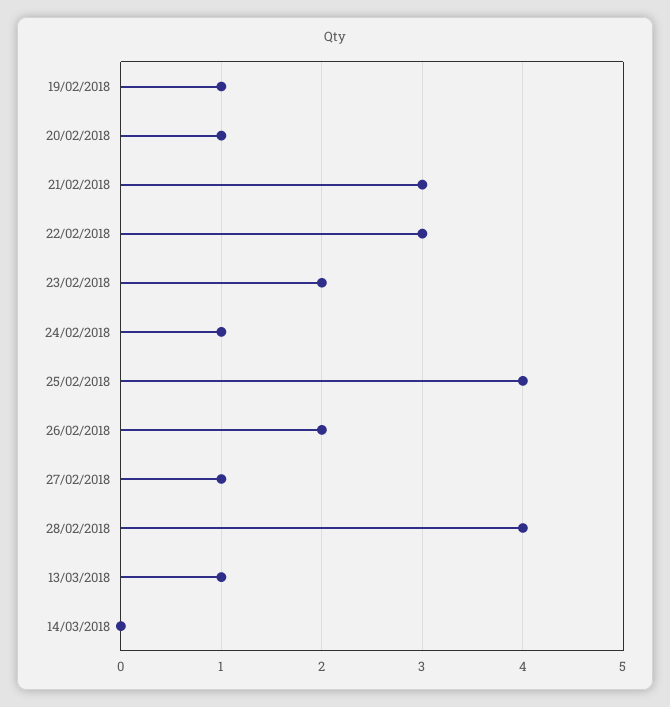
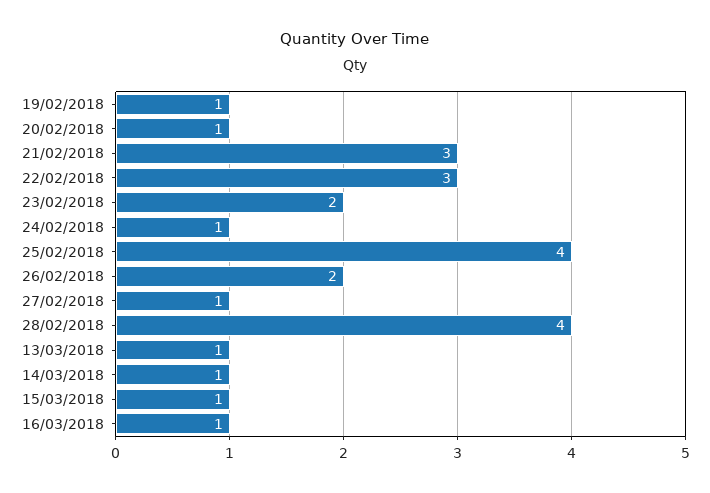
14/03/2018: 0 -> 1
15/03/2018: none -> 1
16/03/2018: none -> 1

